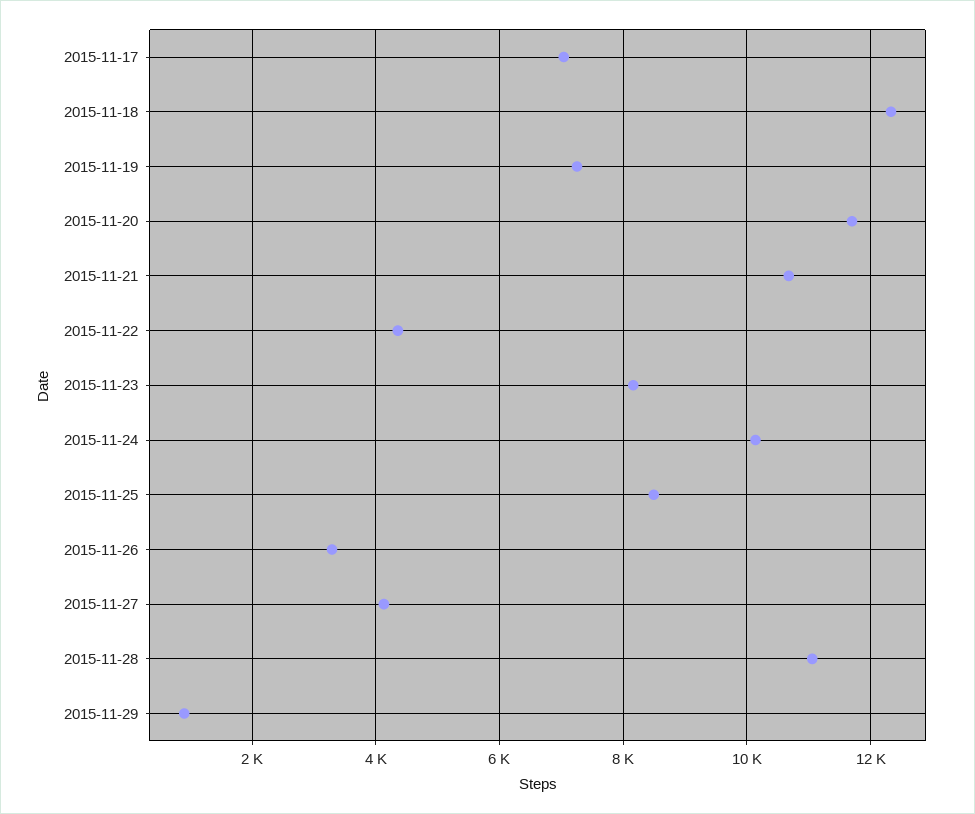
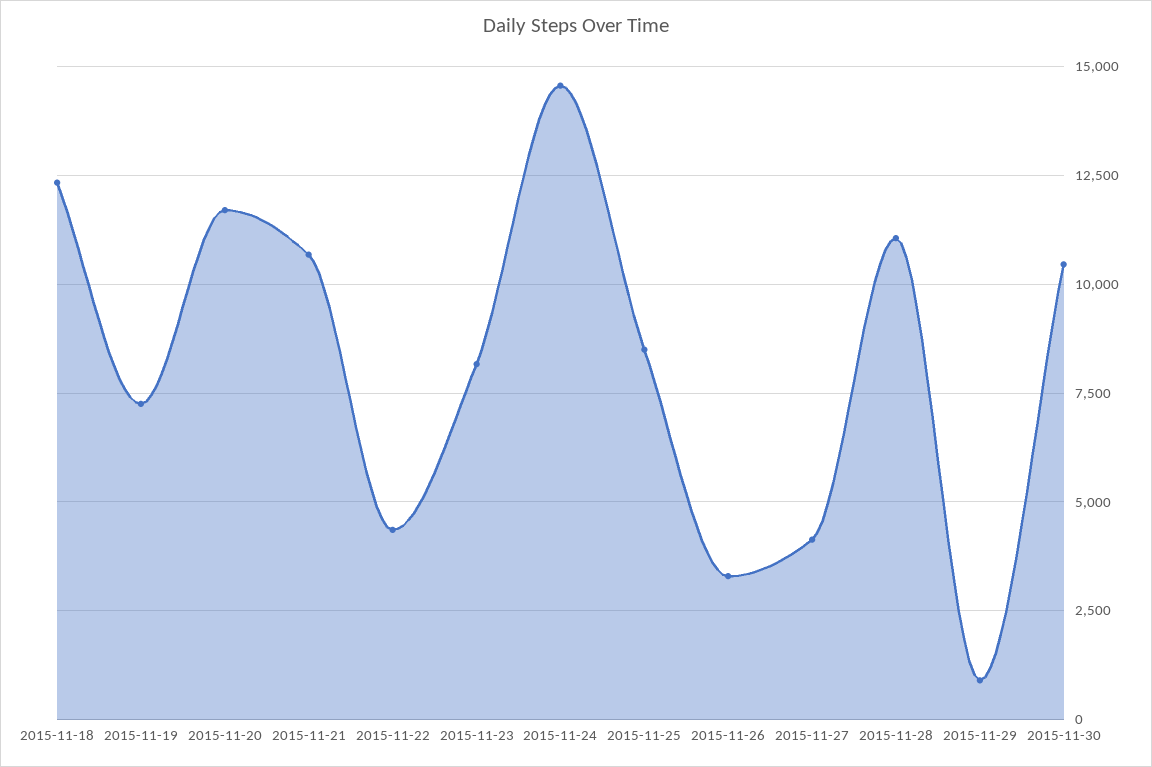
2015-11-17: 7000 -> none
2015-11-24: 10200 -> 14500
2015-11-30: none -> 10500

